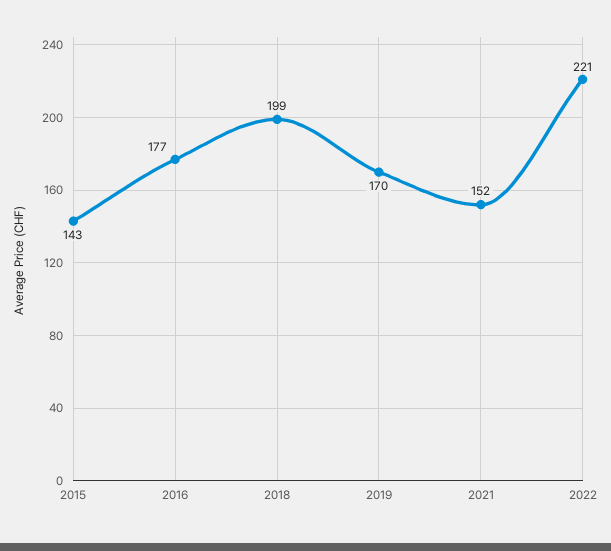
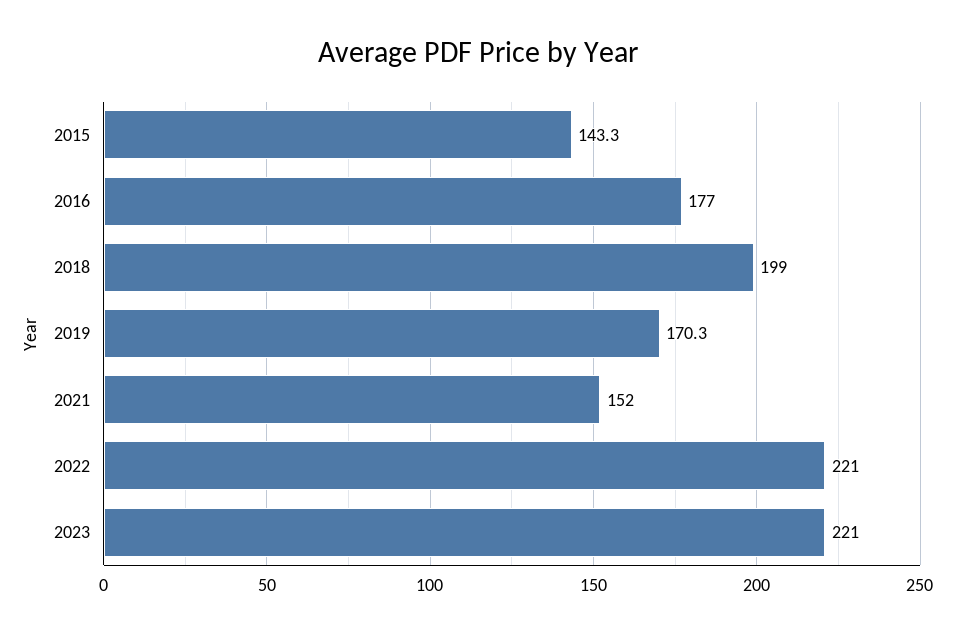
2023: none -> 221

